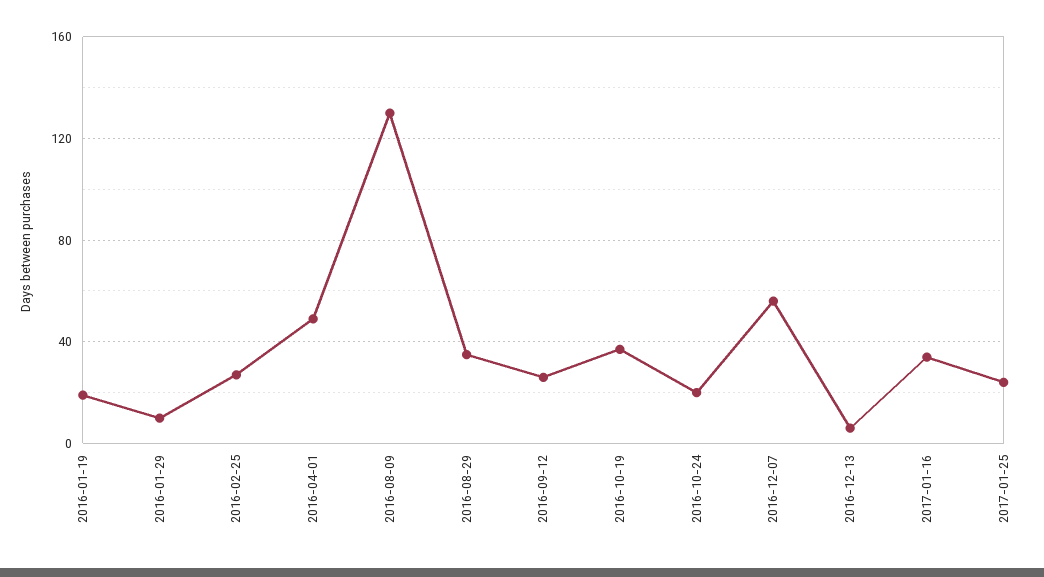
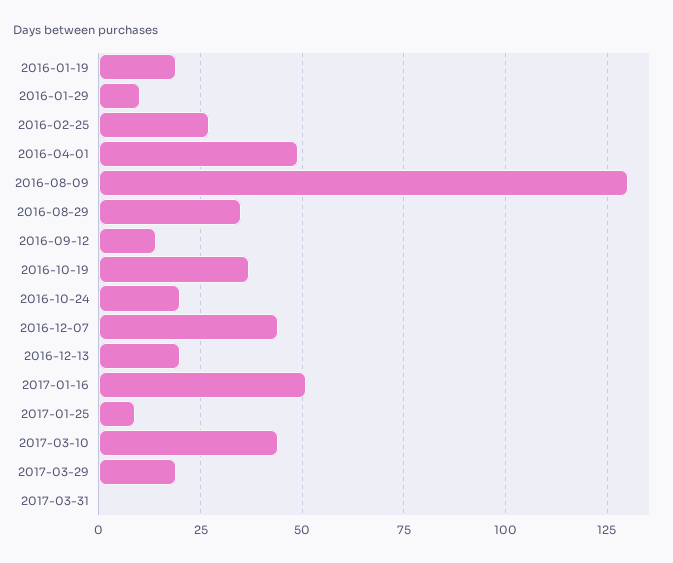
2016-09-12: 25 -> 15
2016-12-07: 55 -> 45
2016-12-13: 5 -> 20
2017-01-16: 35 -> 50
2017-01-25: 25 -> 10
2017-03-10: none -> 45
2017-03-29: none -> 20
2017-03-31: none -> 0

